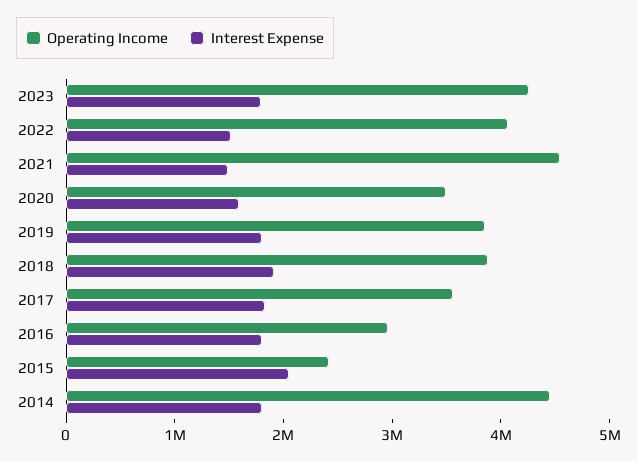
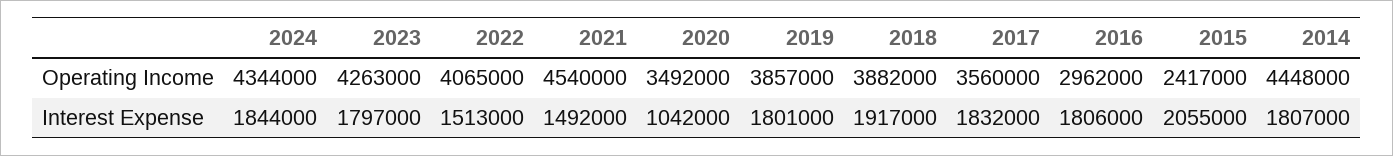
Interest Expense, 2020: 1600000 -> 1042000
Operating Income, 2024: none -> 4344000
Interest Expense, 2024: none -> 1844000

